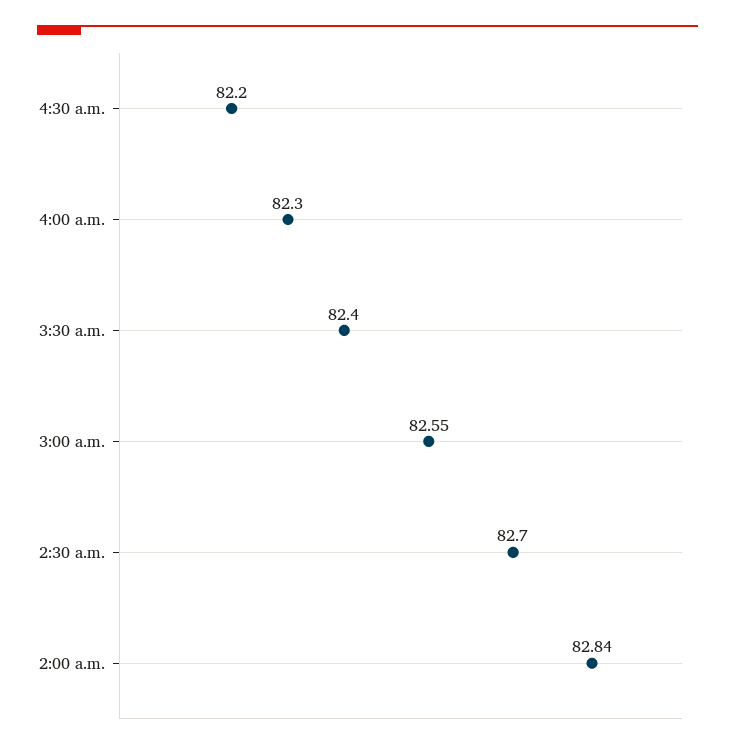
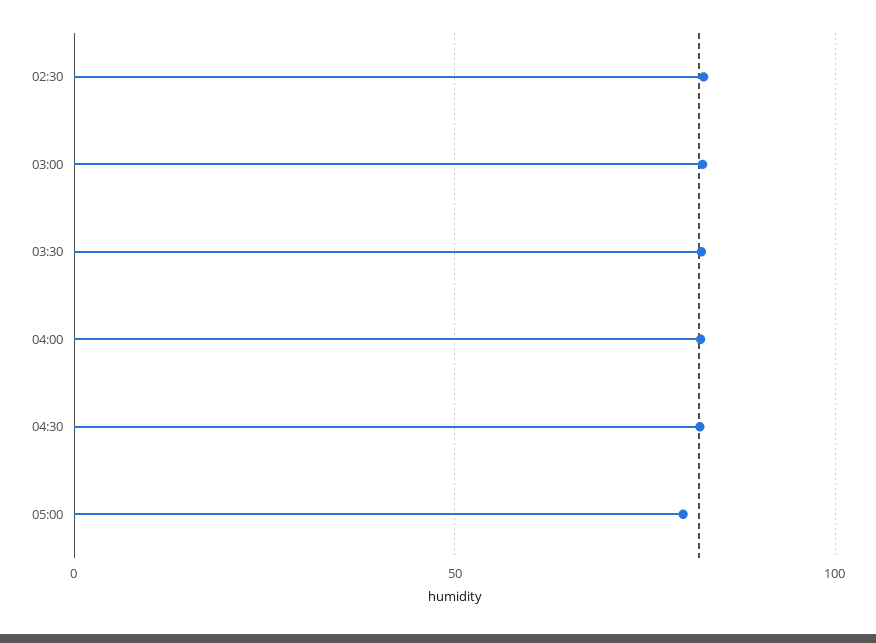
2:00 a.m.: 82.84 -> none
05:00: none -> 80

